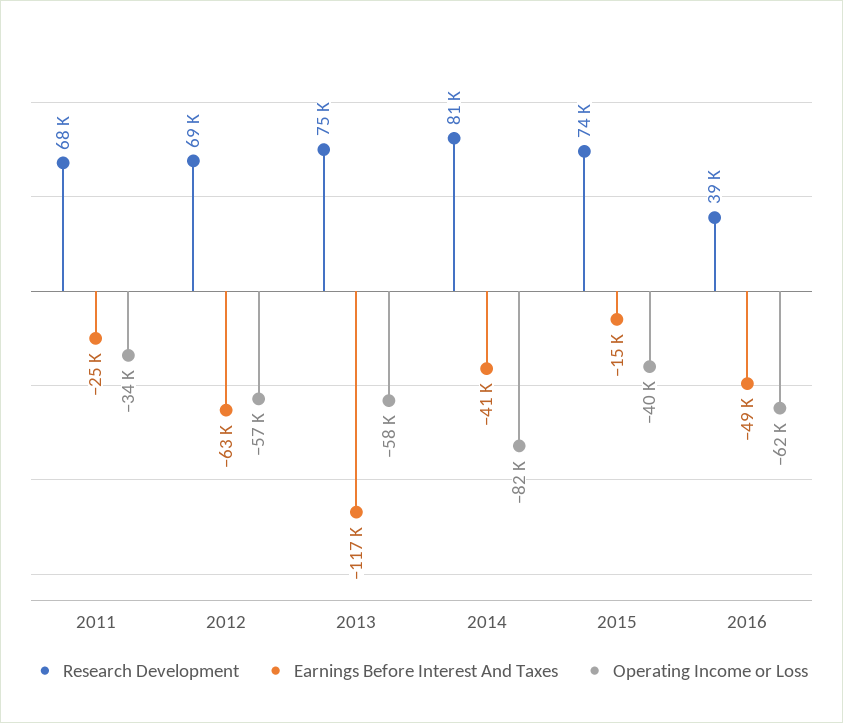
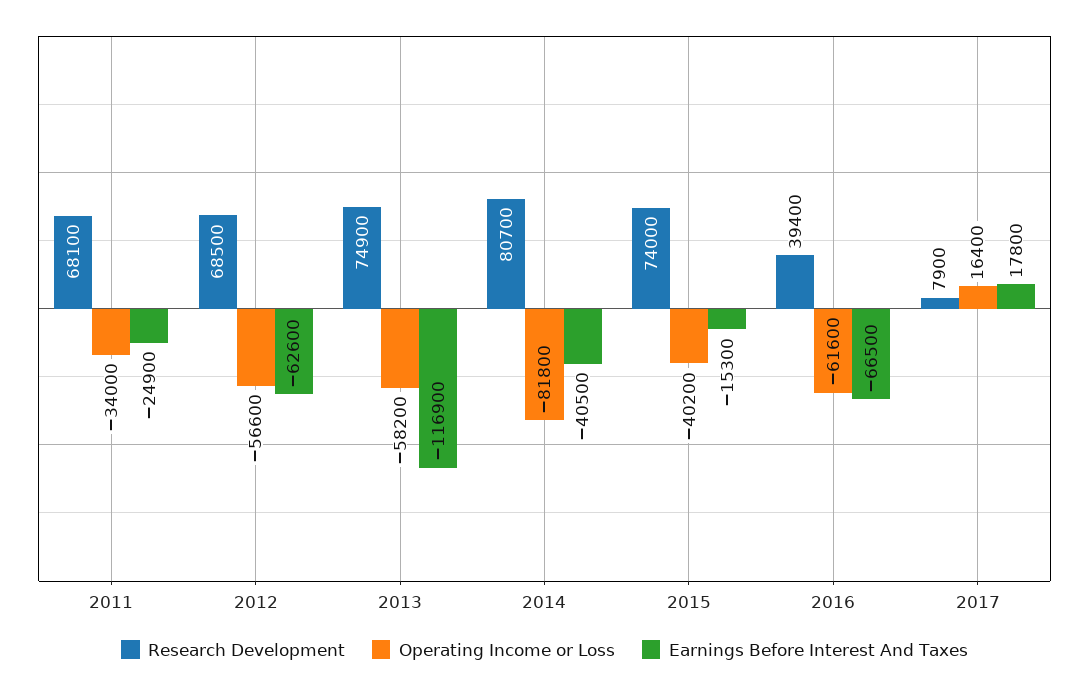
Earnings Before Interest And Taxes, 2016: -49000 -> -66500
Research Development, 2017: none -> 7900
Operating Income or Loss, 2017: none -> 16400
Earnings Before Interest And Taxes, 2017: none -> 17800

